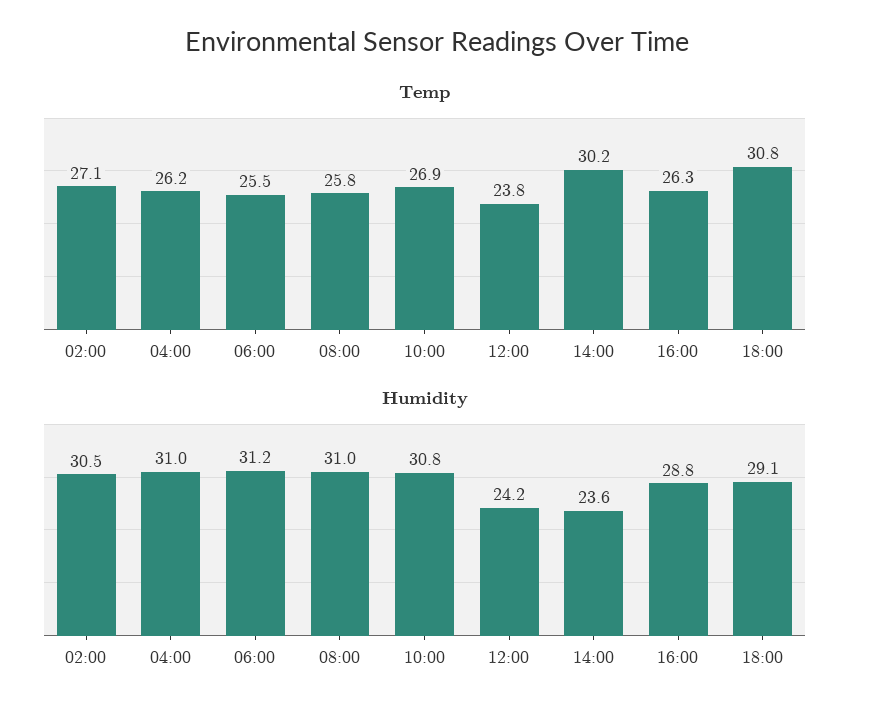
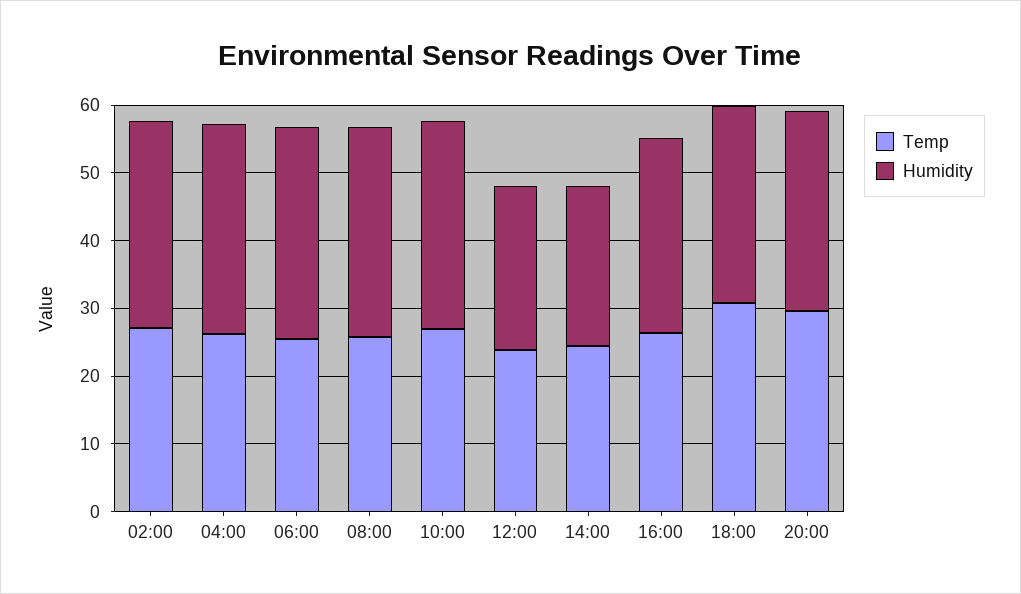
Temp, 14:00: 30.2 -> 24
Temp, 20:00: none -> 30
Humidity, 20:00: none -> 30

